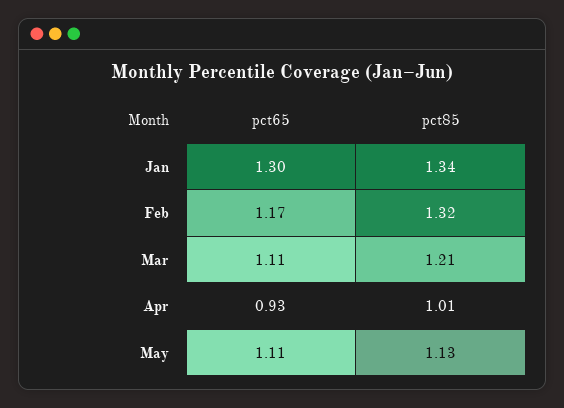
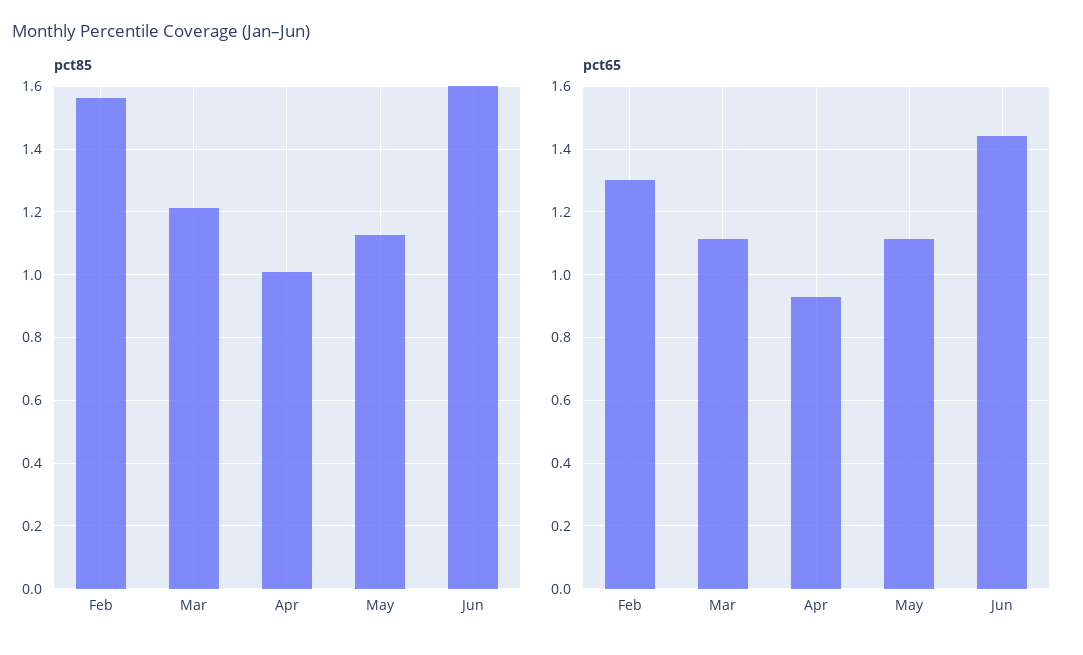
pct65, Jan: 1.3 -> none
pct85, Jan: 1.34 -> none
pct65, Feb: 1.17 -> 1.3
pct85, Feb: 1.32 -> 1.56
pct85, Jun: none -> 1.6
pct65, Jun: none -> 1.44

